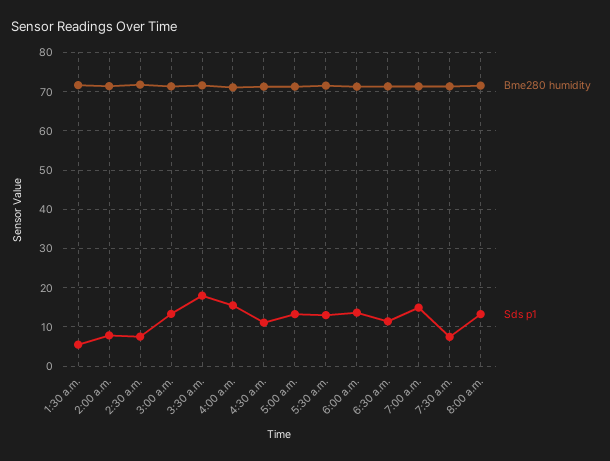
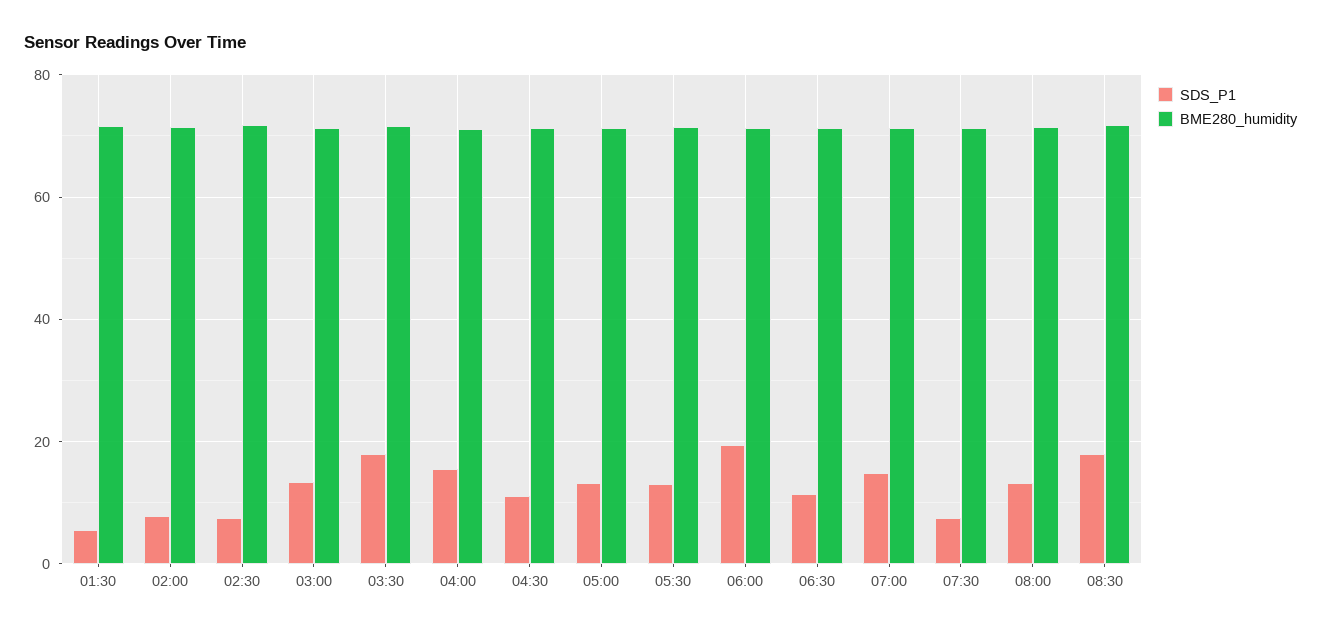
Sds p1, 6:00 a.m.: 14 -> 20
Sds p1, 08:30: none -> 18
Bme280 humidity, 08:30: none -> 72

